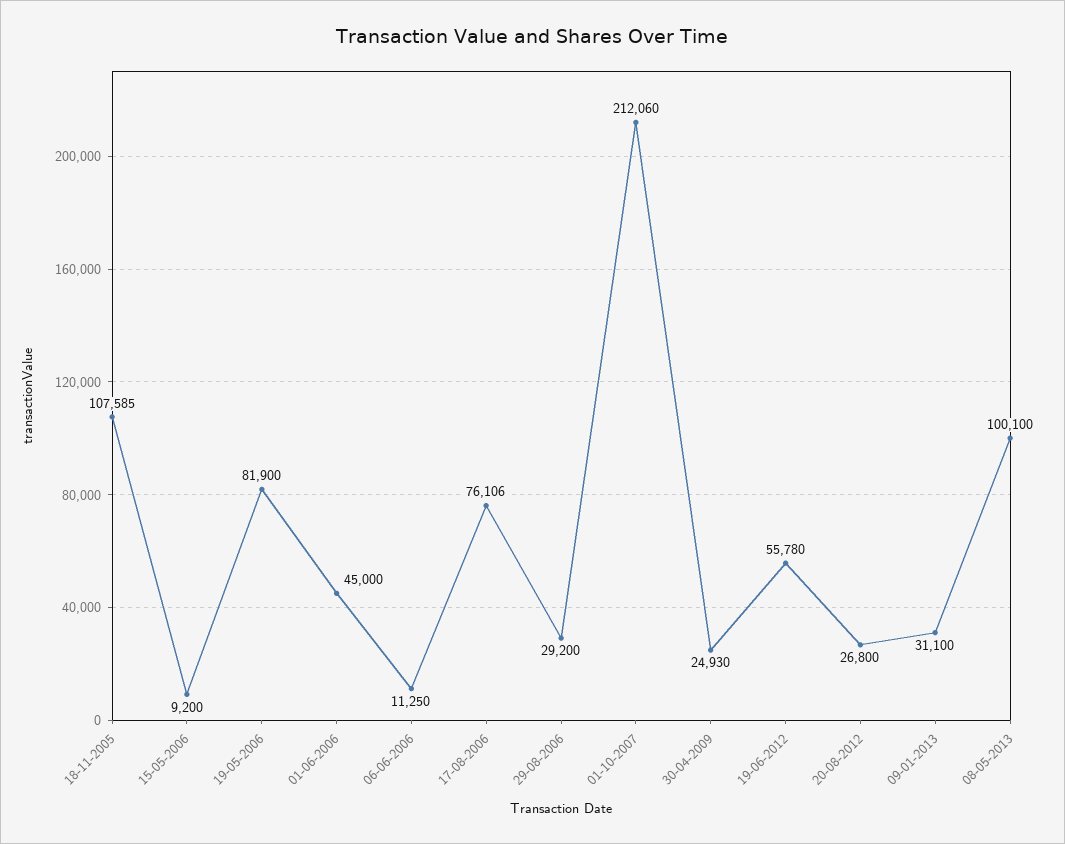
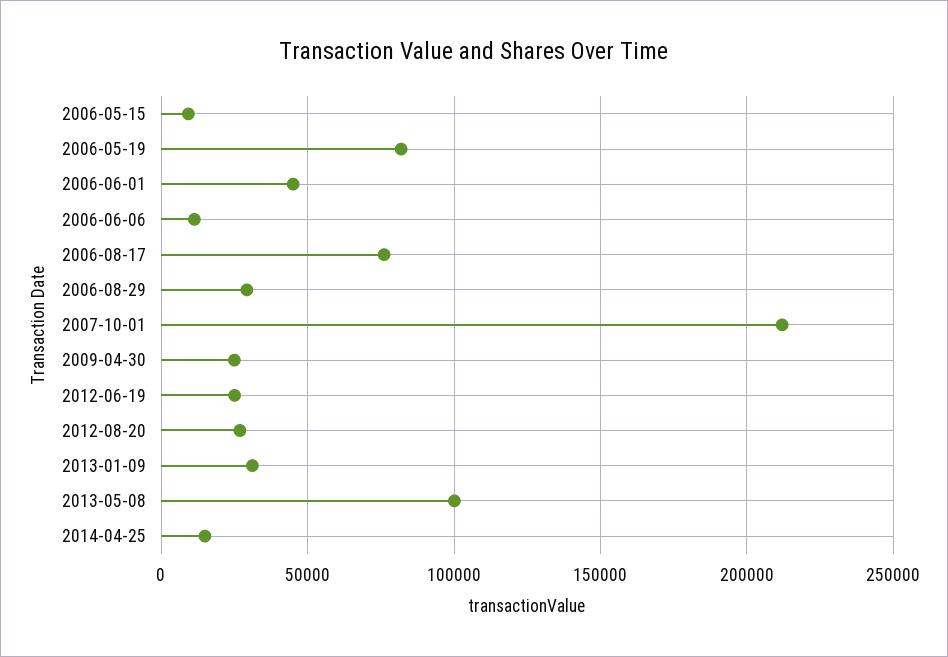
18-11-2005: 107585 -> none
19-06-2012: 55780 -> 25000
2014-04-25: none -> 15000

